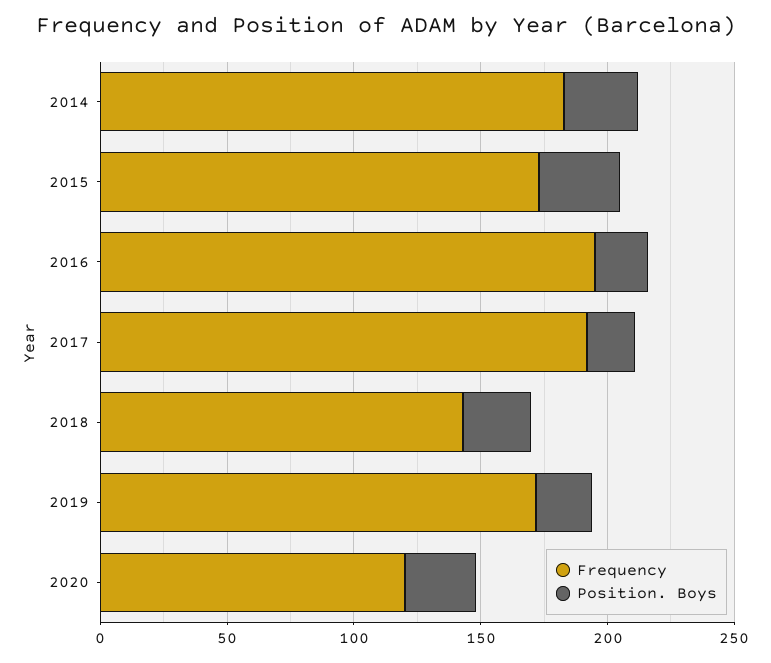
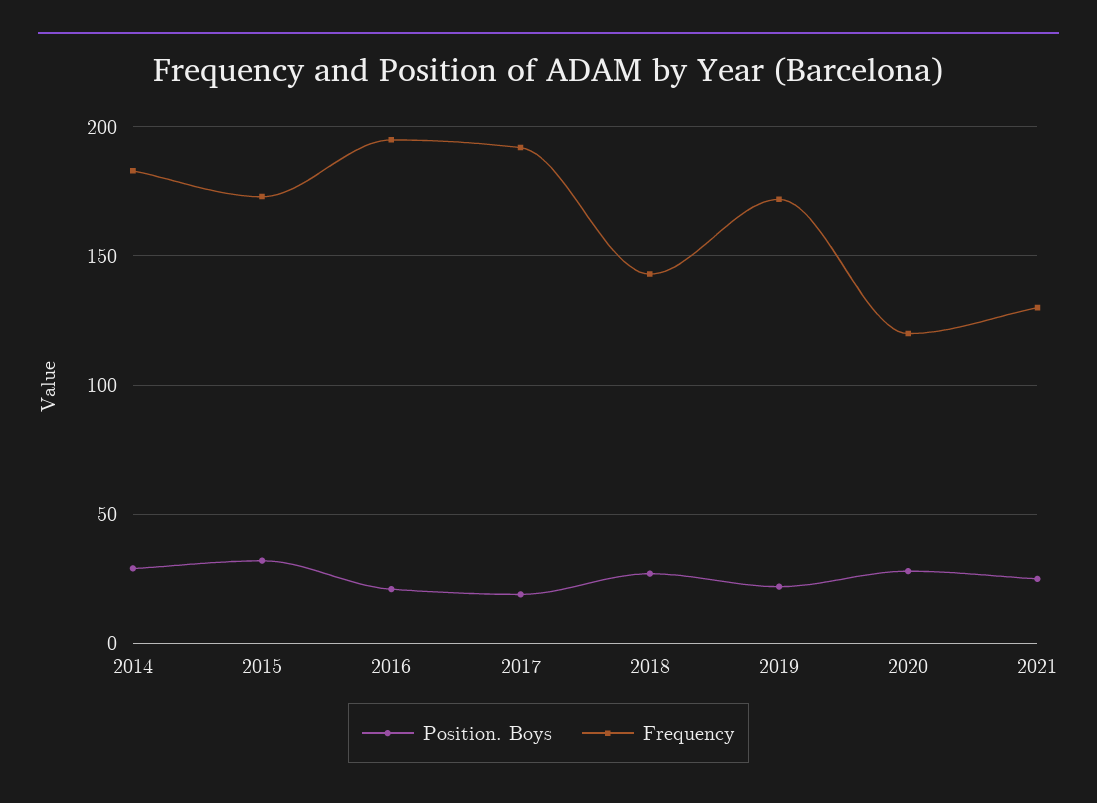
Position. Boys, 2021: none -> 25
Frequency, 2021: none -> 130

